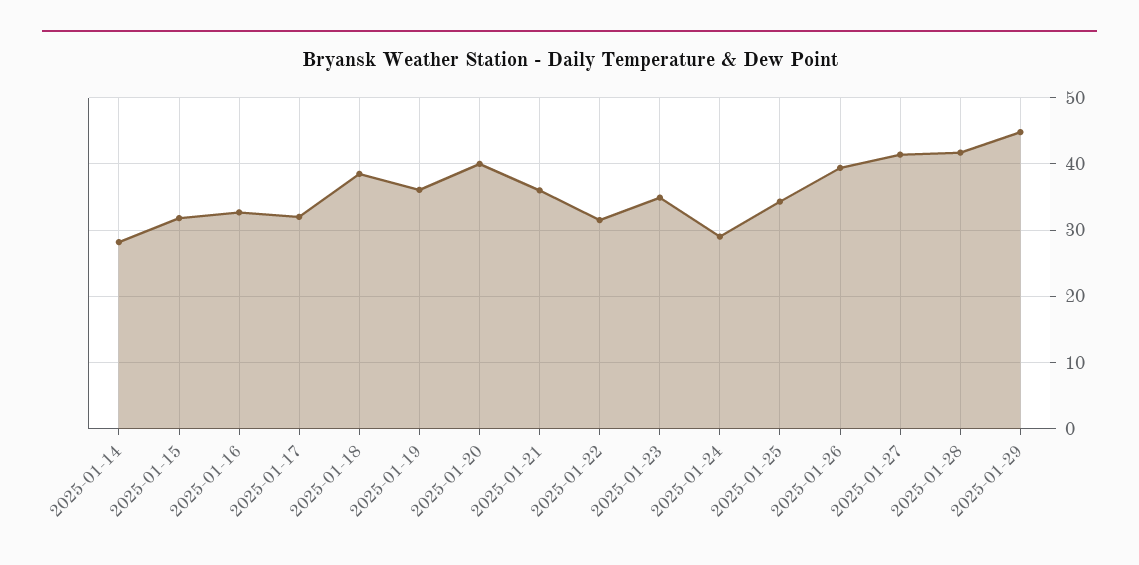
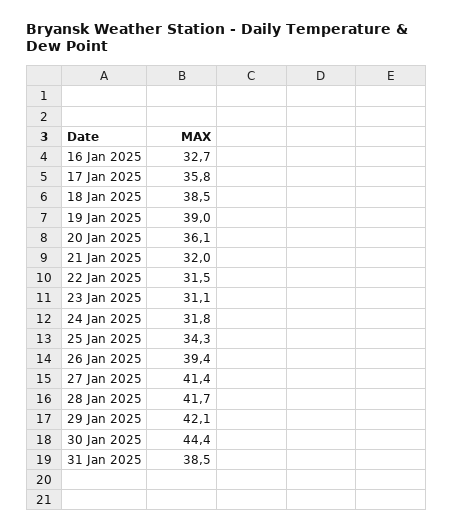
2025-01-14: 28 -> none
2025-01-15: 32 -> none
2025-01-17: 32 -> 35.8
2025-01-19: 36 -> 39
2025-01-20: 40 -> 36.1
2025-01-21: 36 -> 32
2025-01-23: 35 -> 31.1
2025-01-24: 29 -> 31.8
2025-01-29: 45 -> 42.1
30 Jan 2025: none -> 44.4
31 Jan 2025: none -> 38.5

